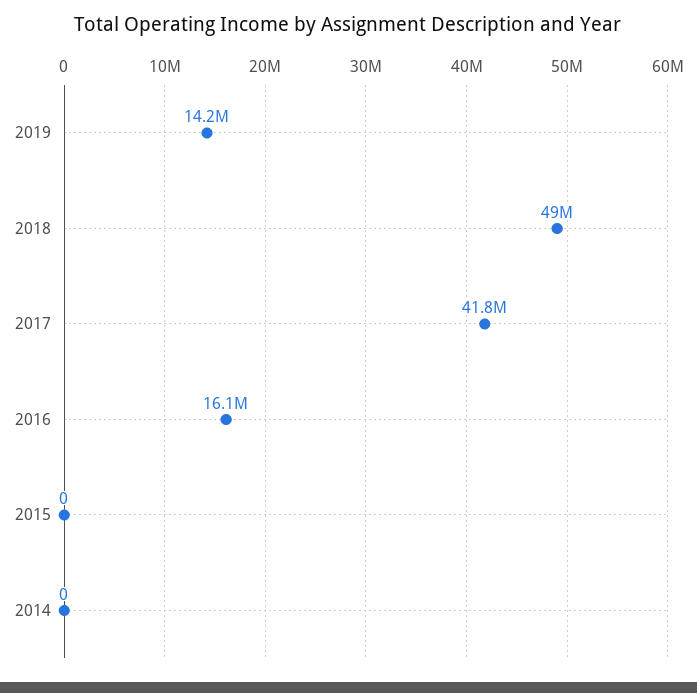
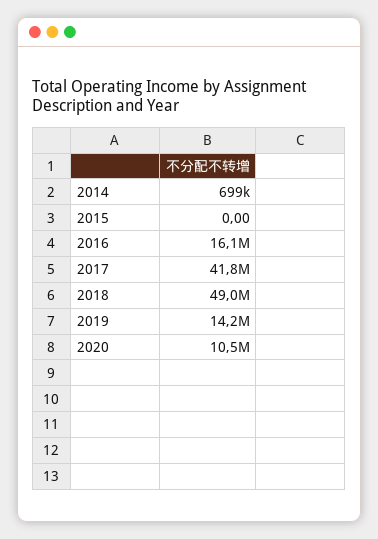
2014: 0 -> 699000
2020: none -> 10500000

